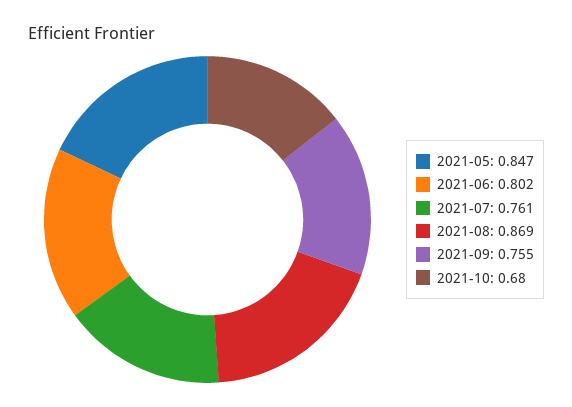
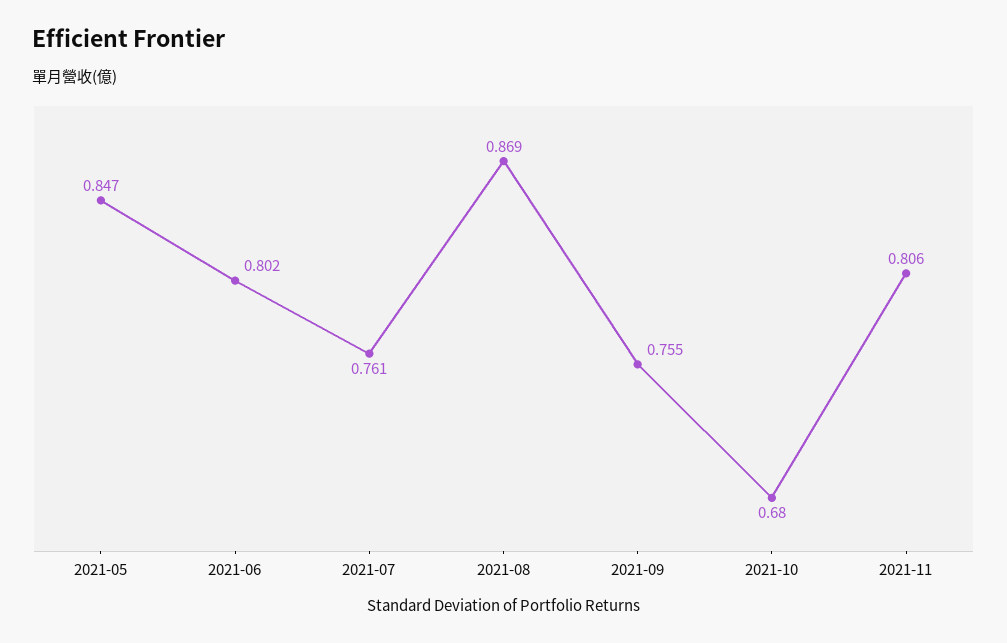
2021-11: none -> 0.806

